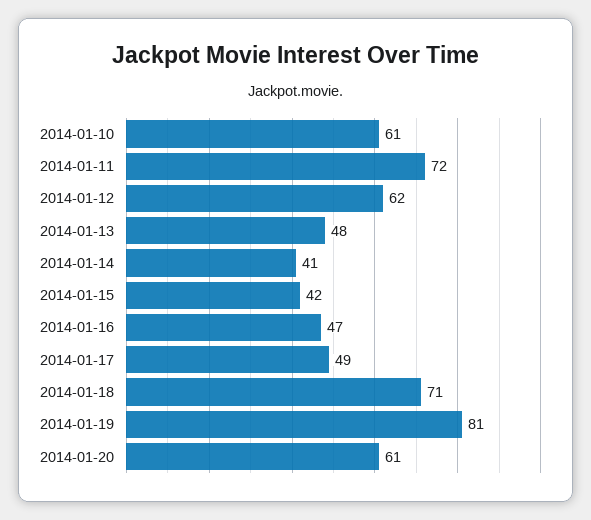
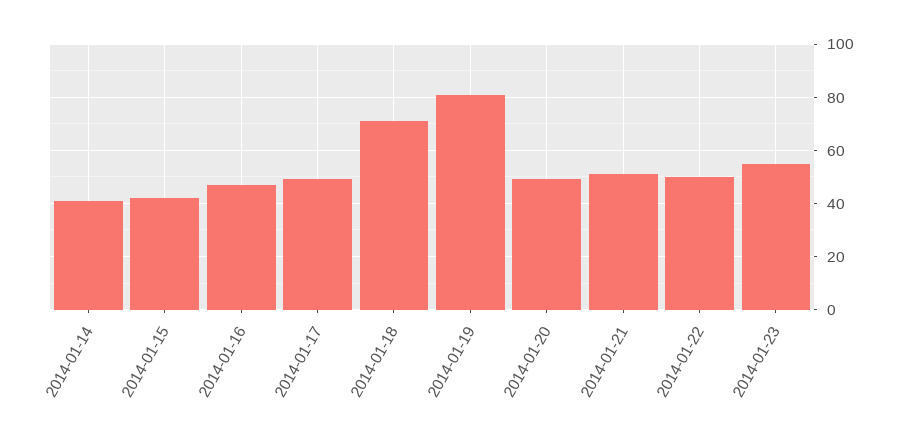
2014-01-10: 61 -> none
2014-01-11: 72 -> none
2014-01-12: 62 -> none
2014-01-13: 48 -> none
2014-01-20: 61 -> 50
2014-01-21: none -> 50
2014-01-22: none -> 50
2014-01-23: none -> 55

